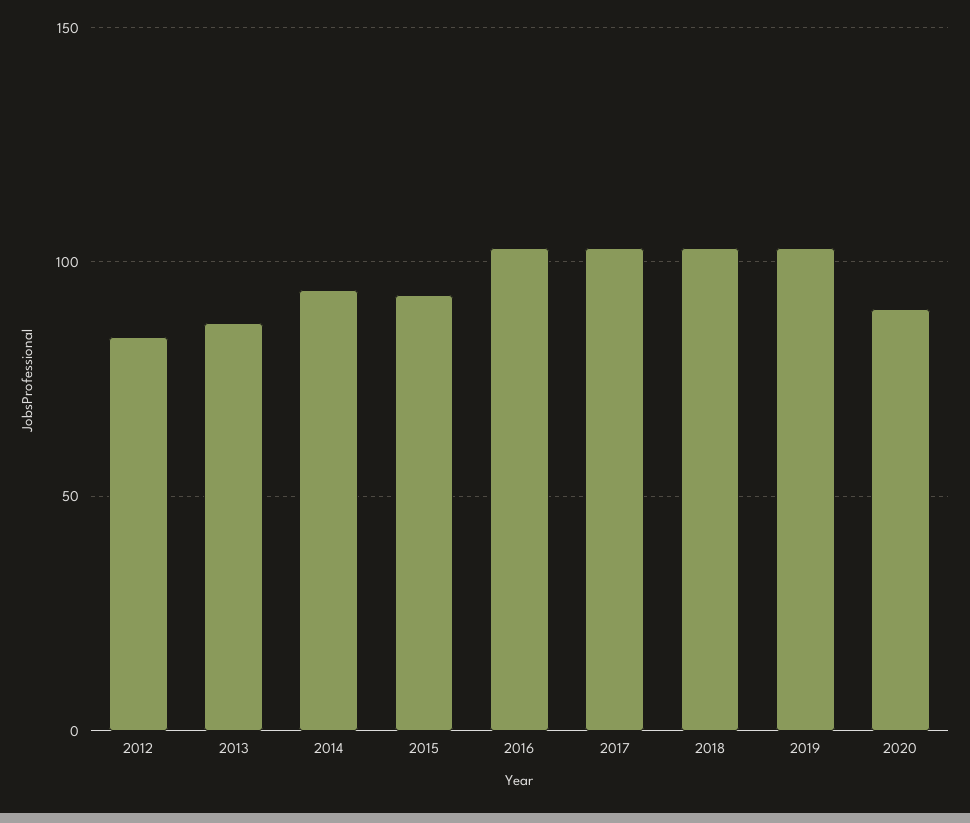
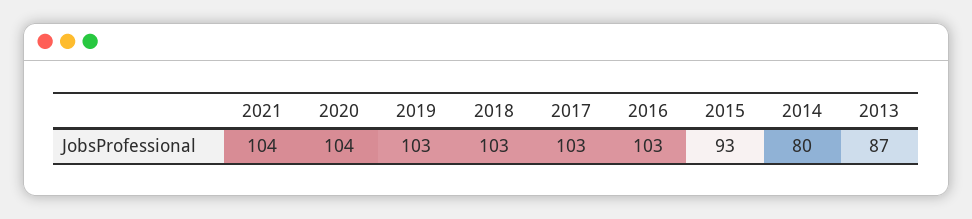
2012: 85 -> none
2014: 95 -> 80
2020: 90 -> 104
2021: none -> 104

